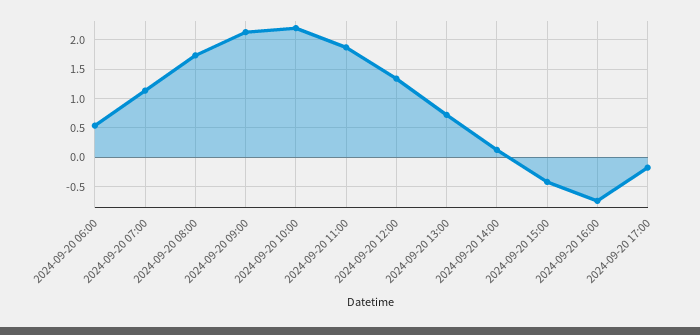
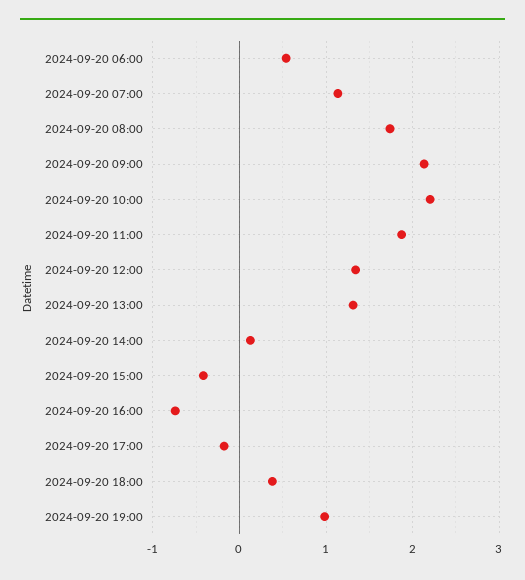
2024-09-20 13:00: 0.75 -> 1.3
2024-09-20 18:00: none -> 0.4
2024-09-20 19:00: none -> 1

